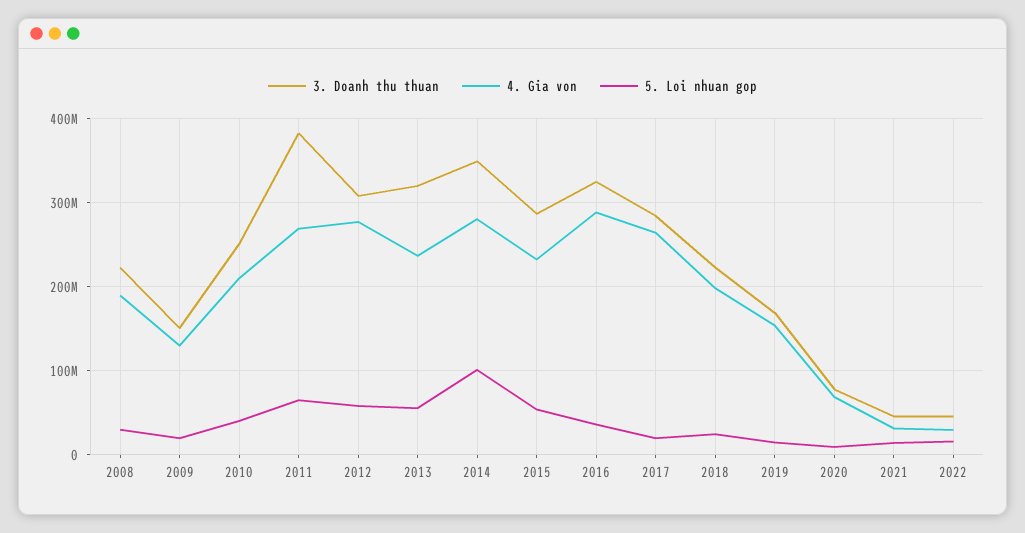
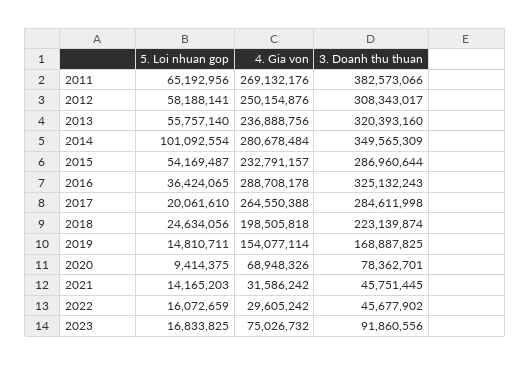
3. Doanh thu thuan, 2008: 220000000 -> none
4. Gia von, 2008: 190000000 -> none
5. Loi nhuan gop, 2008: 30000000 -> none
3. Doanh thu thuan, 2009: 150000000 -> none
4. Gia von, 2009: 130000000 -> none
5. Loi nhuan gop, 2009: 20000000 -> none
3. Doanh thu thuan, 2010: 250000000 -> none
4. Gia von, 2010: 210000000 -> none
5. Loi nhuan gop, 2010: 40000000 -> none
4. Gia von, 2012: 280000000 -> 250154876
5. Loi nhuan gop, 2023: none -> 16833825
4. Gia von, 2023: none -> 75026732
3. Doanh thu thuan, 2023: none -> 91860556

